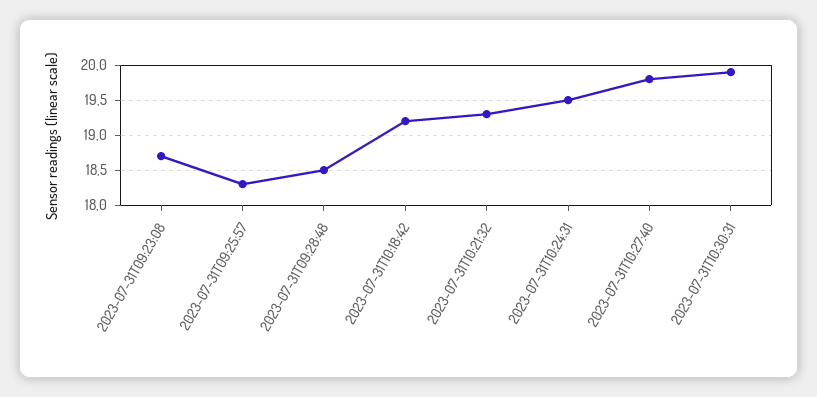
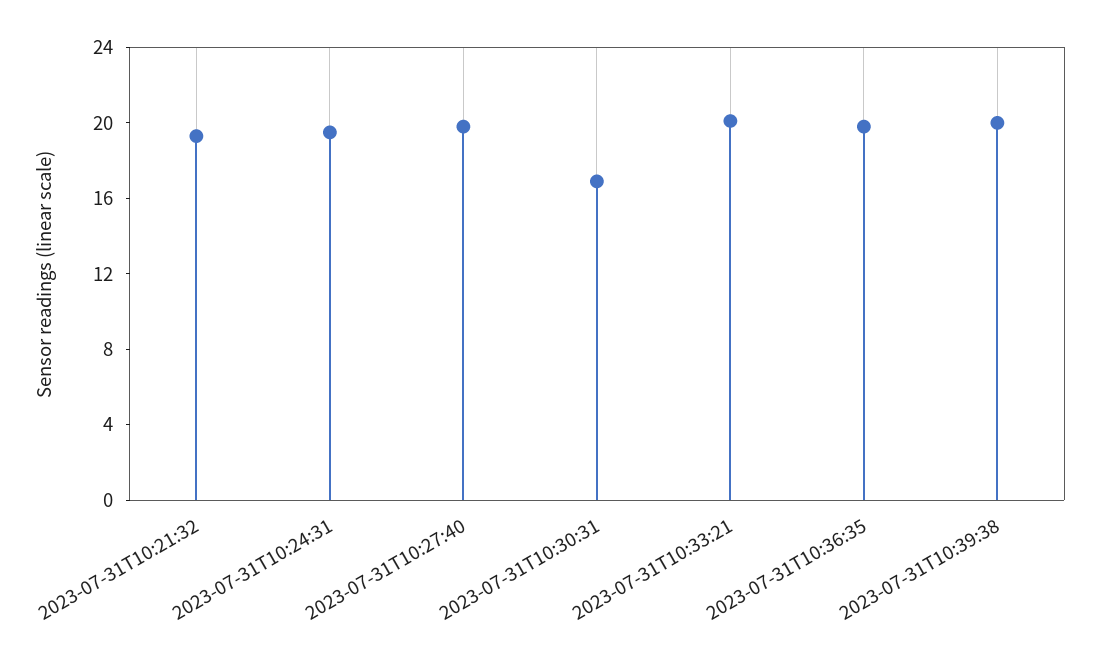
2023-07-31T09:23:08: 18.7 -> none
2023-07-31T09:25:57: 18.3 -> none
2023-07-31T09:28:48: 18.5 -> none
2023-07-31T10:18:42: 19.2 -> none
2023-07-31T10:30:31: 19.9 -> 17
2023-07-31T10:33:21: none -> 20
2023-07-31T10:36:35: none -> 20
2023-07-31T10:39:38: none -> 20

